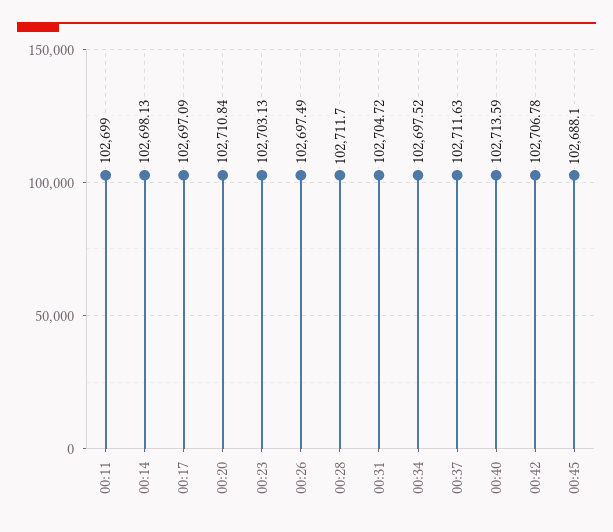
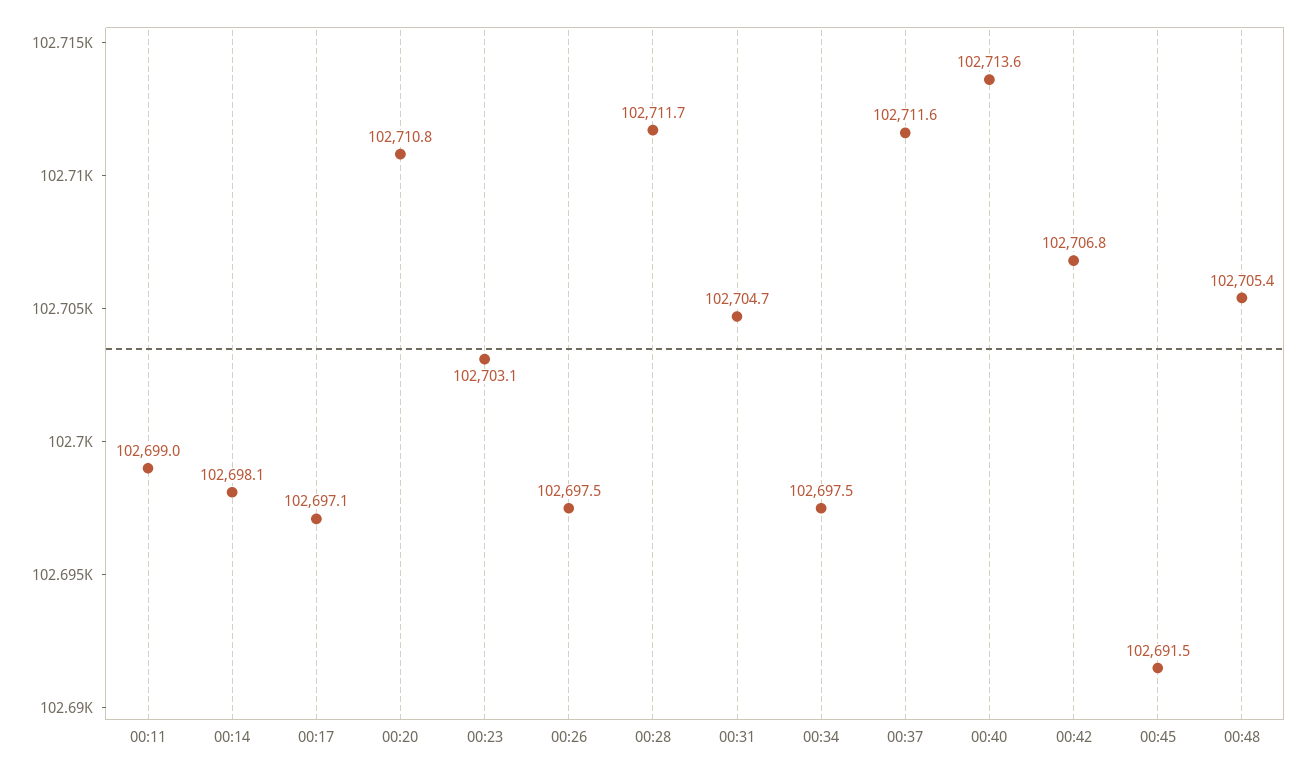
00:45: 102688.1 -> 102691.5
00:48: none -> 102705.4

